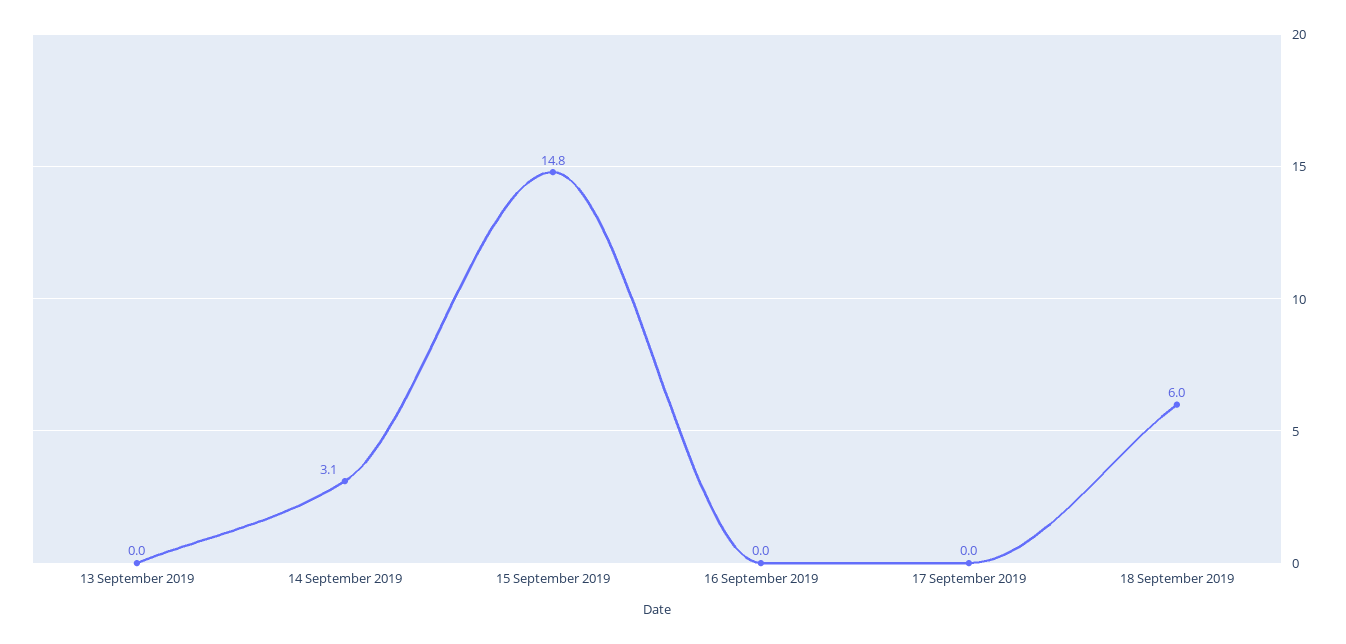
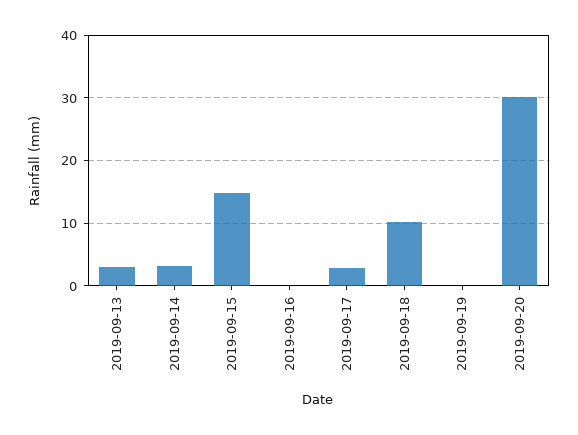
13 September 2019: 0 -> 3
17 September 2019: 0 -> 3
18 September 2019: 6 -> 10
2019-09-19: none -> 0
2019-09-20: none -> 30

